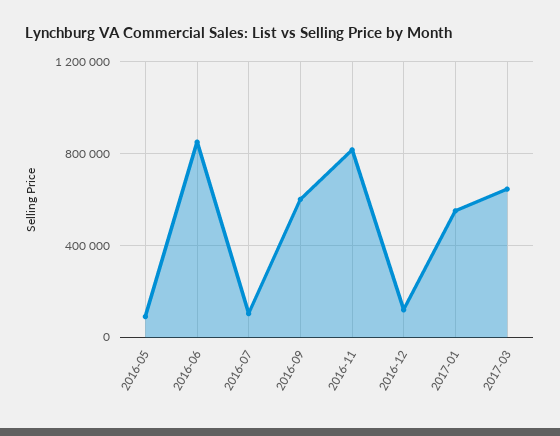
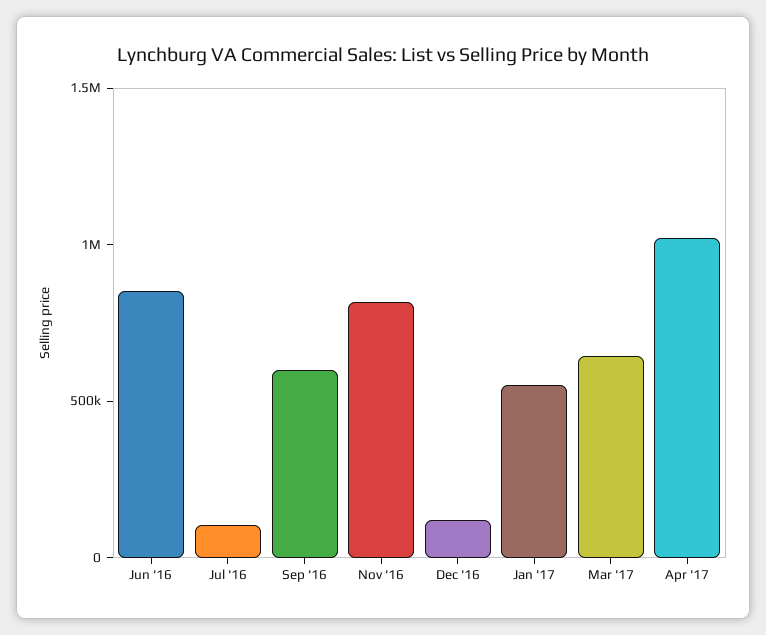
2016-05: 100000 -> none
Apr '17: none -> 1000000

